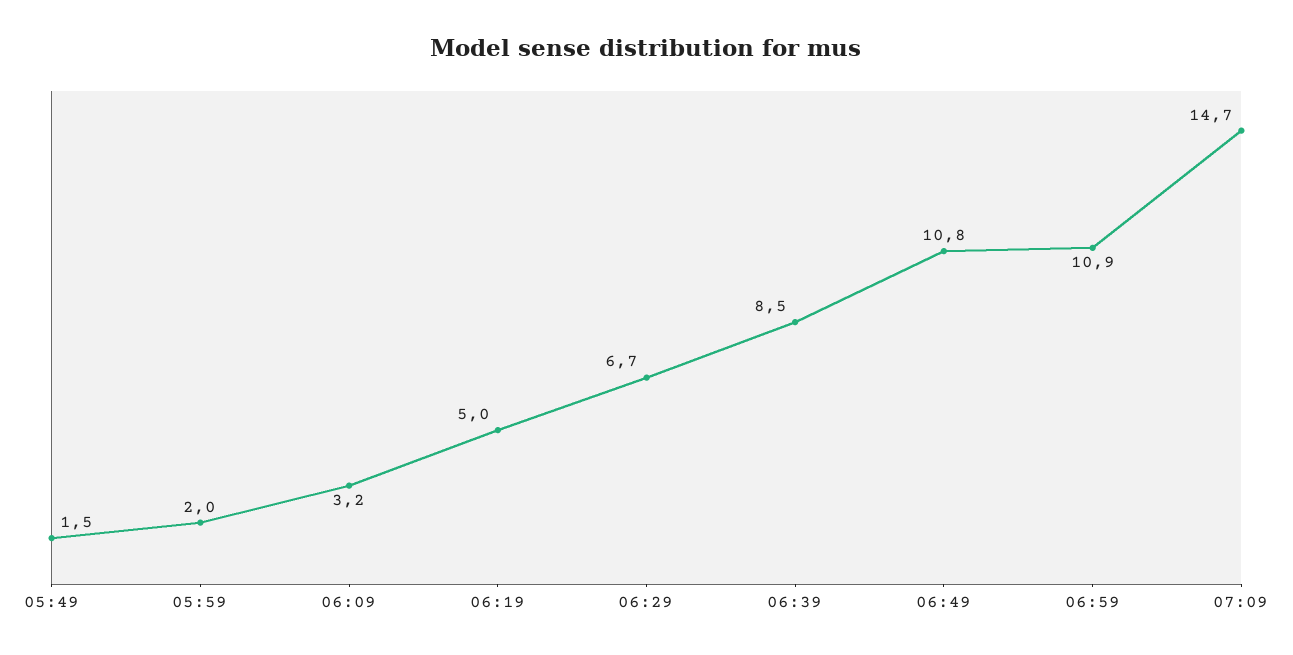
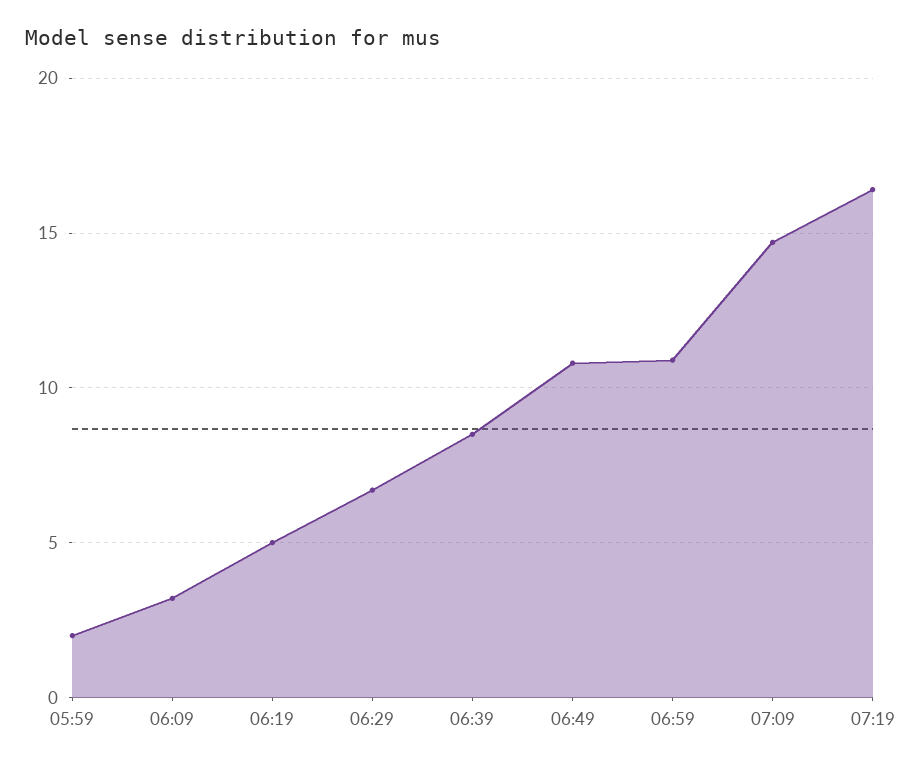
05:49: 1.5 -> none
07:19: none -> 16.5

